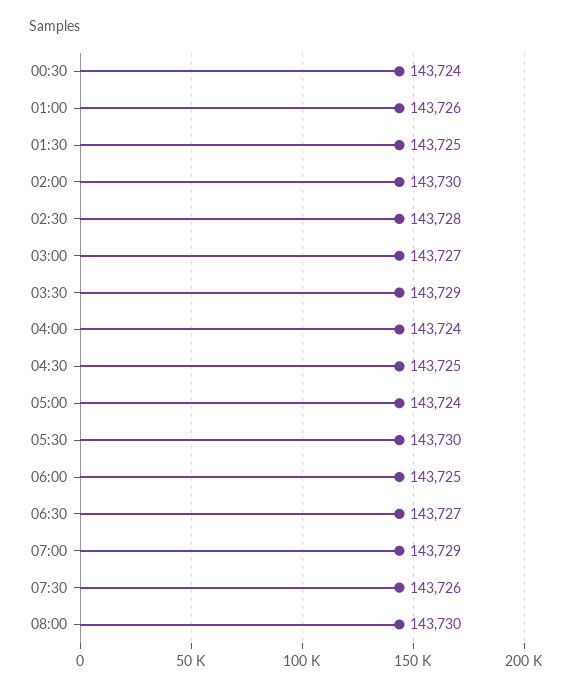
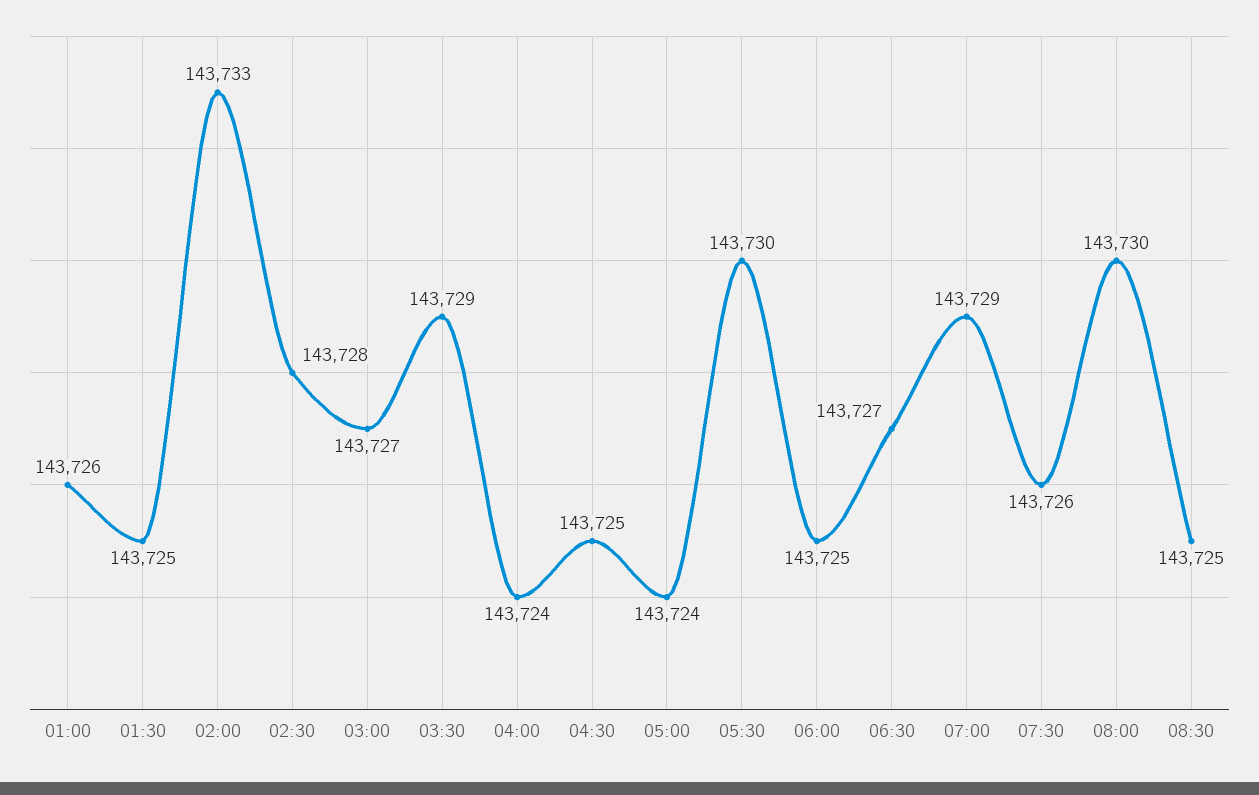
00:30: 143724 -> none
02:00: 143730 -> 143733
08:30: none -> 143725

